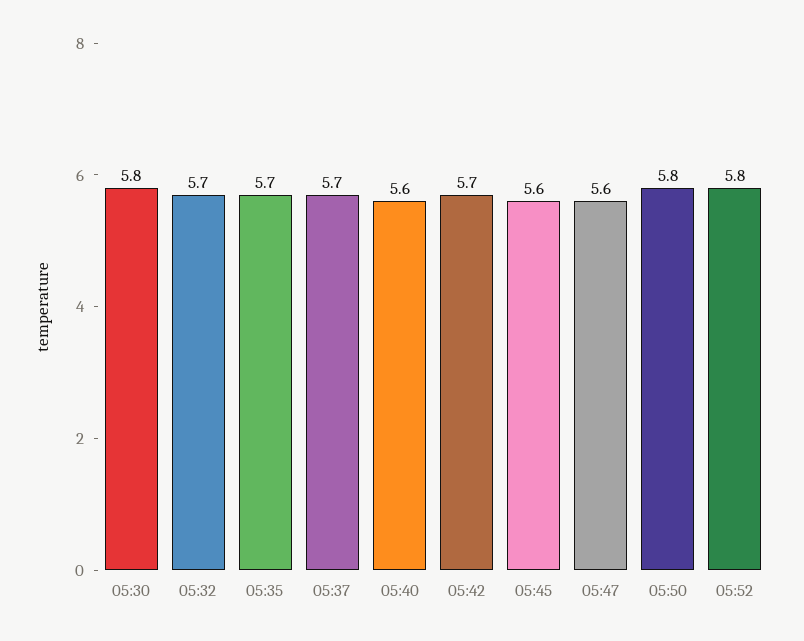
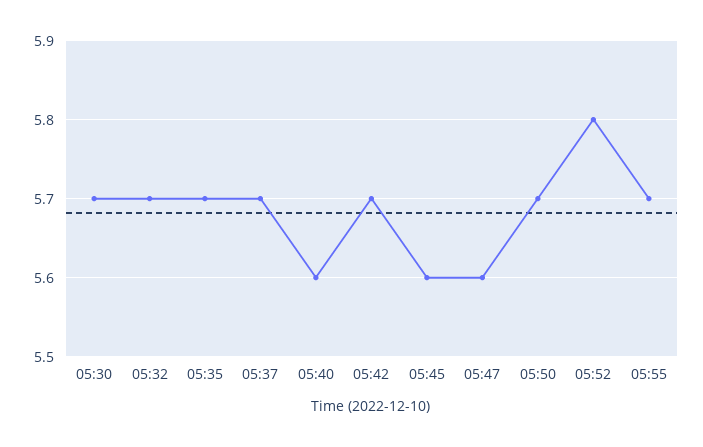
05:30: 5.8 -> 5.7
05:50: 5.8 -> 5.7
05:55: none -> 5.7

